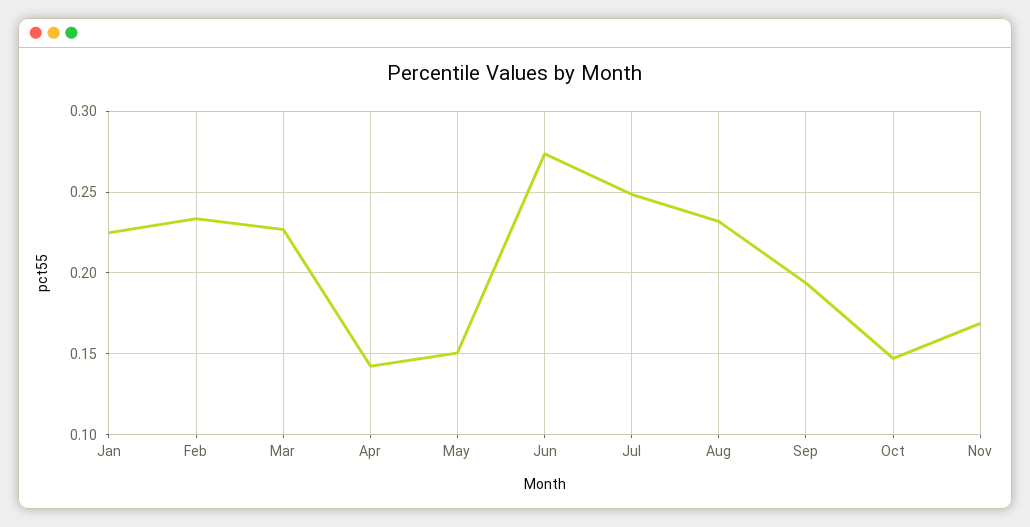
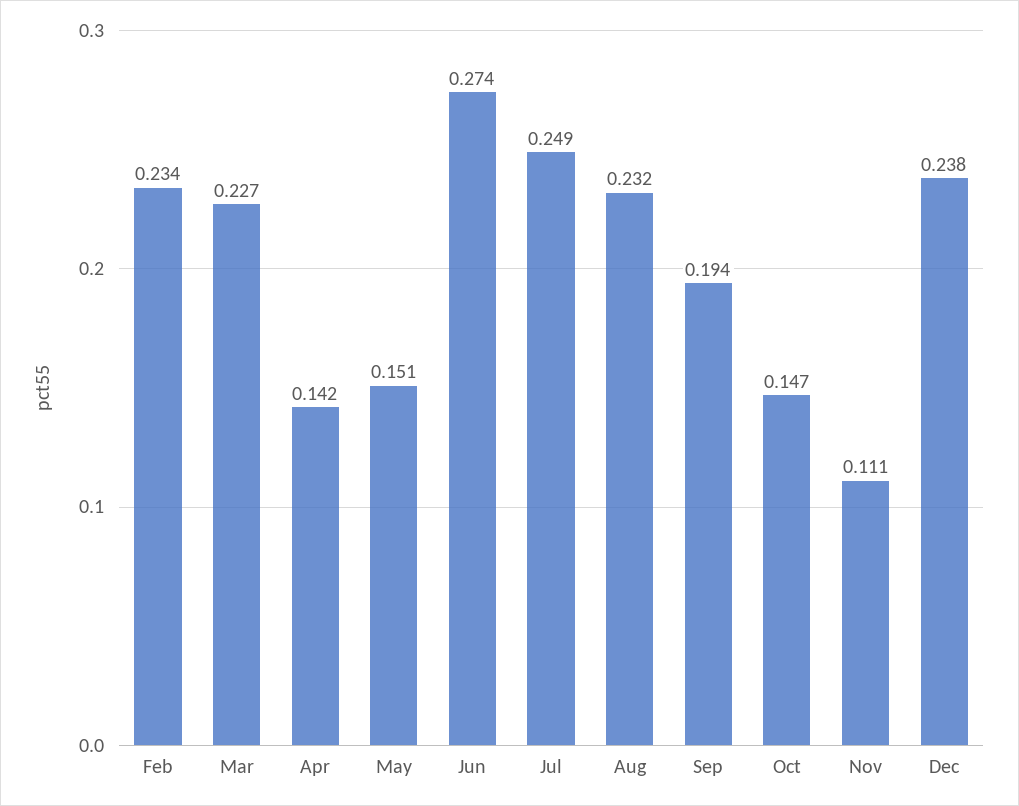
Jan: 0.225 -> none
Nov: 0.17 -> 0.111
Dec: none -> 0.238

